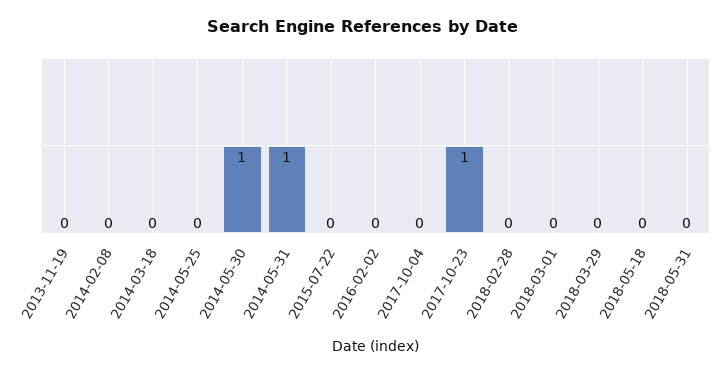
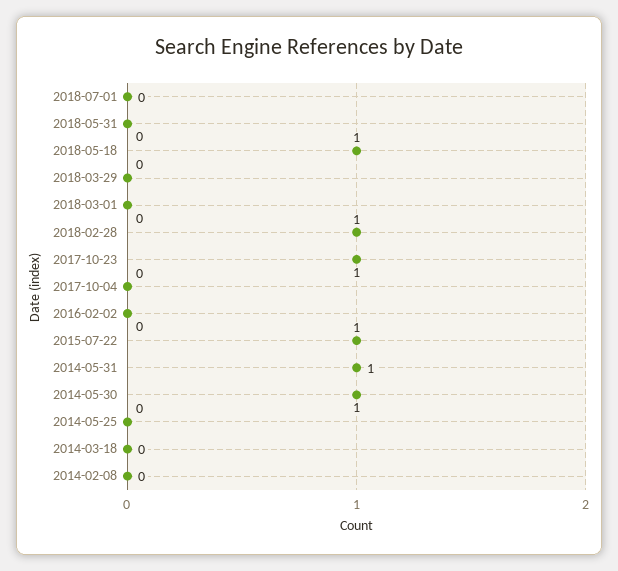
2013-11-19: 0 -> none
2015-07-22: 0 -> 1
2018-02-28: 0 -> 1
2018-05-18: 0 -> 1
2018-07-01: none -> 0

